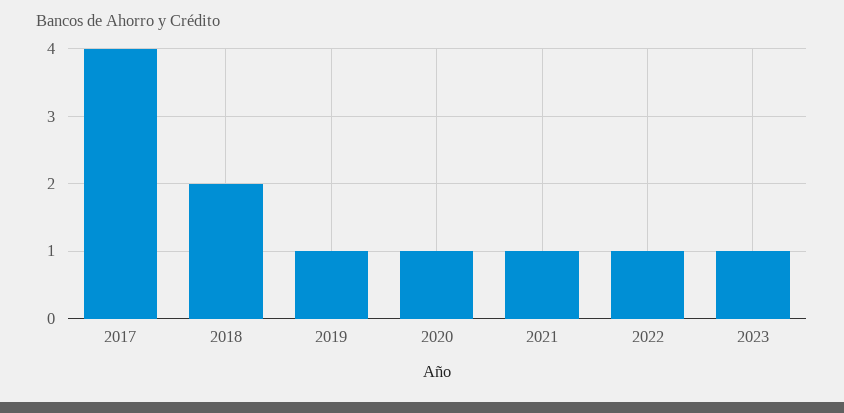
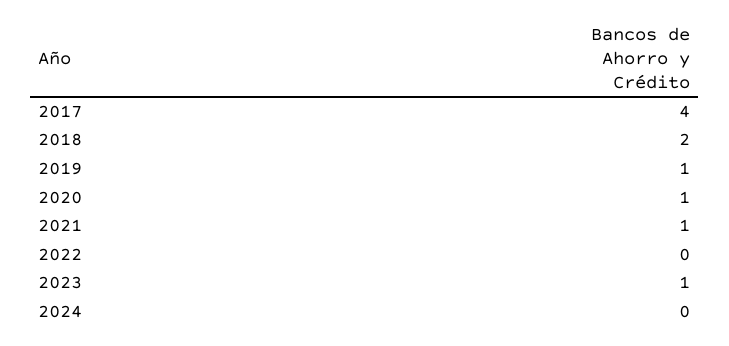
2022: 1 -> 0
2024: none -> 0

